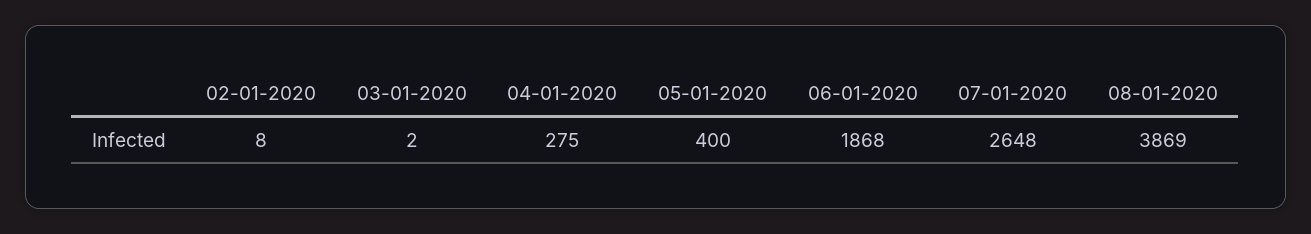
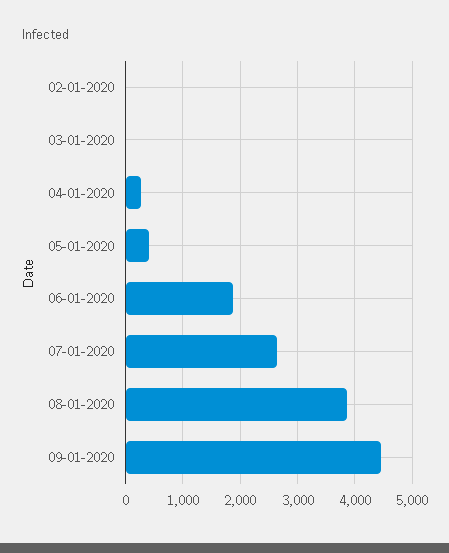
09-01-2020: none -> 4400

